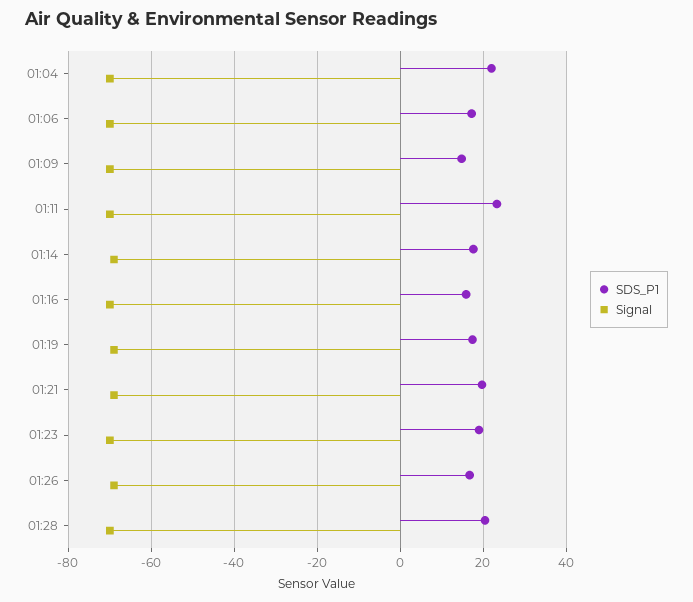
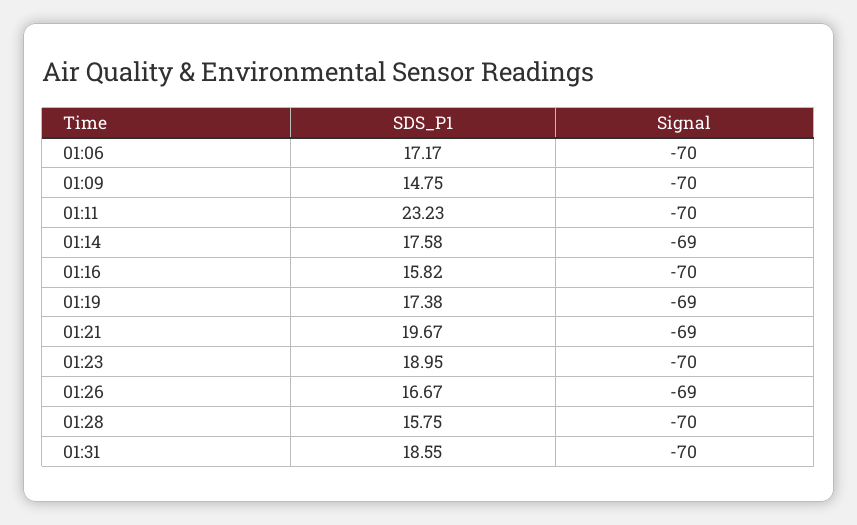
SDS_P1, 01:04: 22 -> none
Signal, 01:04: -70 -> none
SDS_P1, 01:28: 20 -> 15.75
SDS_P1, 01:31: none -> 18.55
Signal, 01:31: none -> -70

